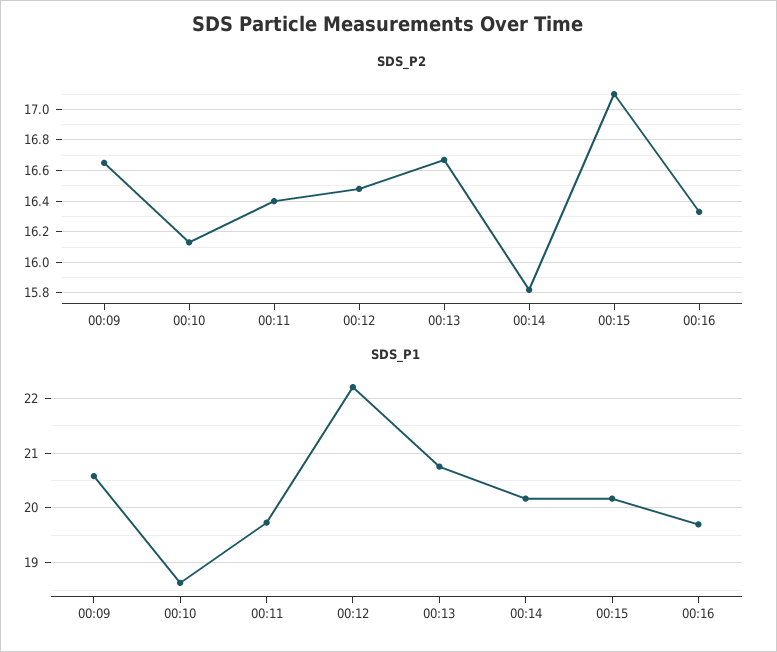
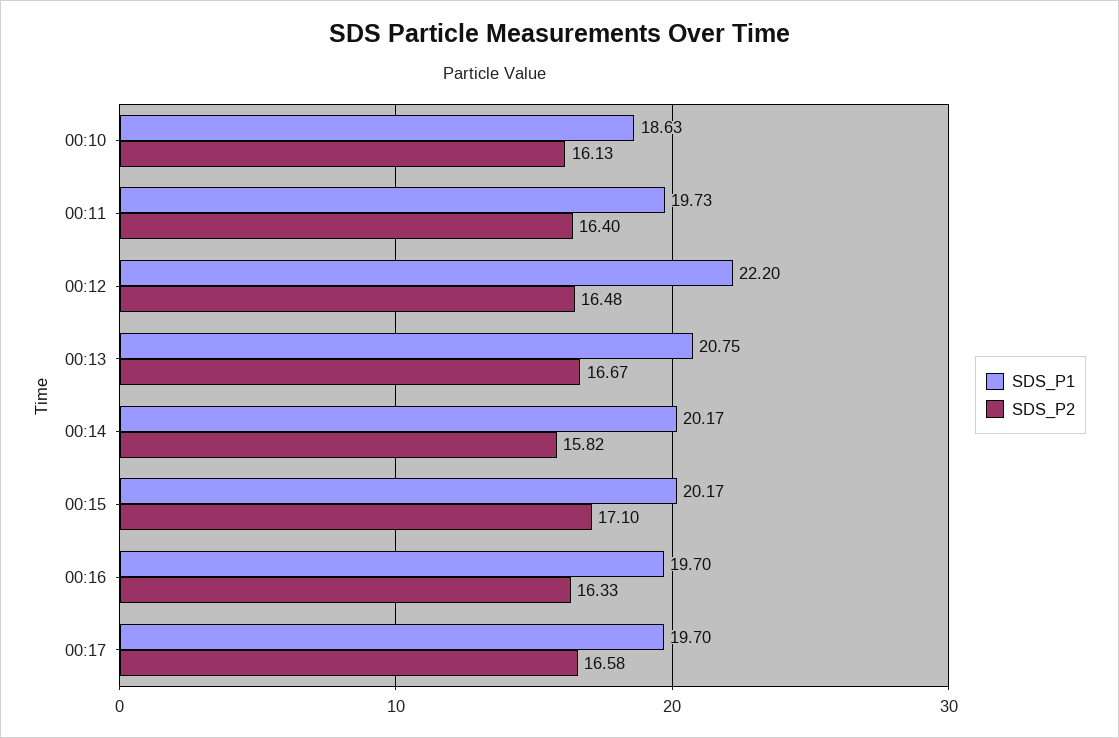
SDS_P2, 00:09: 16.65 -> none
SDS_P1, 00:09: 20.6 -> none
SDS_P1, 00:17: none -> 19.7
SDS_P2, 00:17: none -> 16.58

